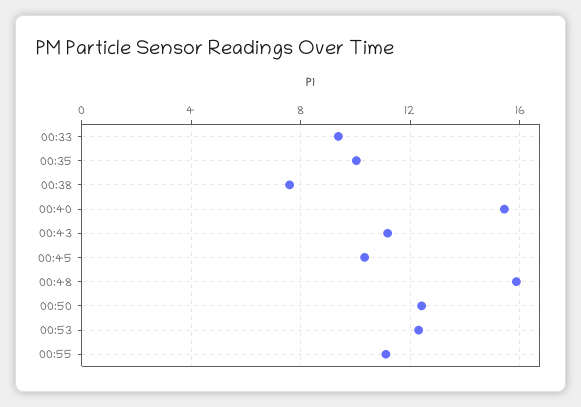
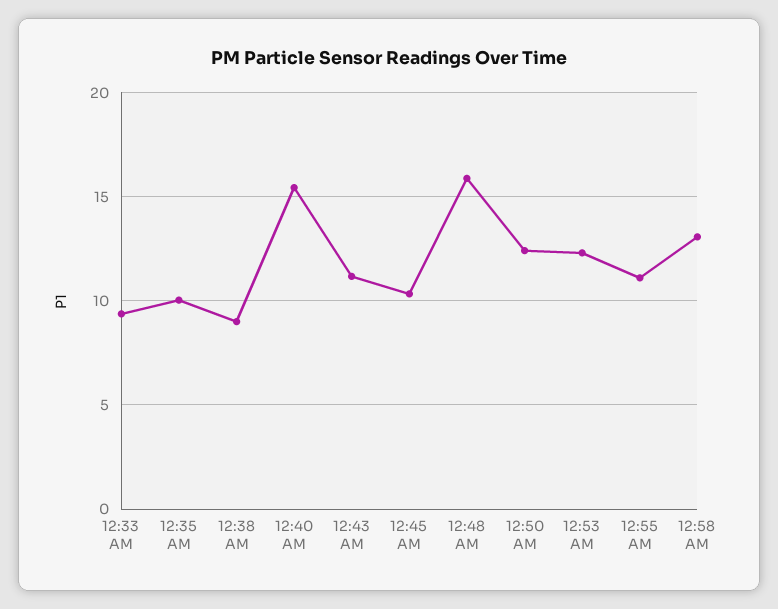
00:38: 7.5 -> 9
12:58 AM: none -> 13

